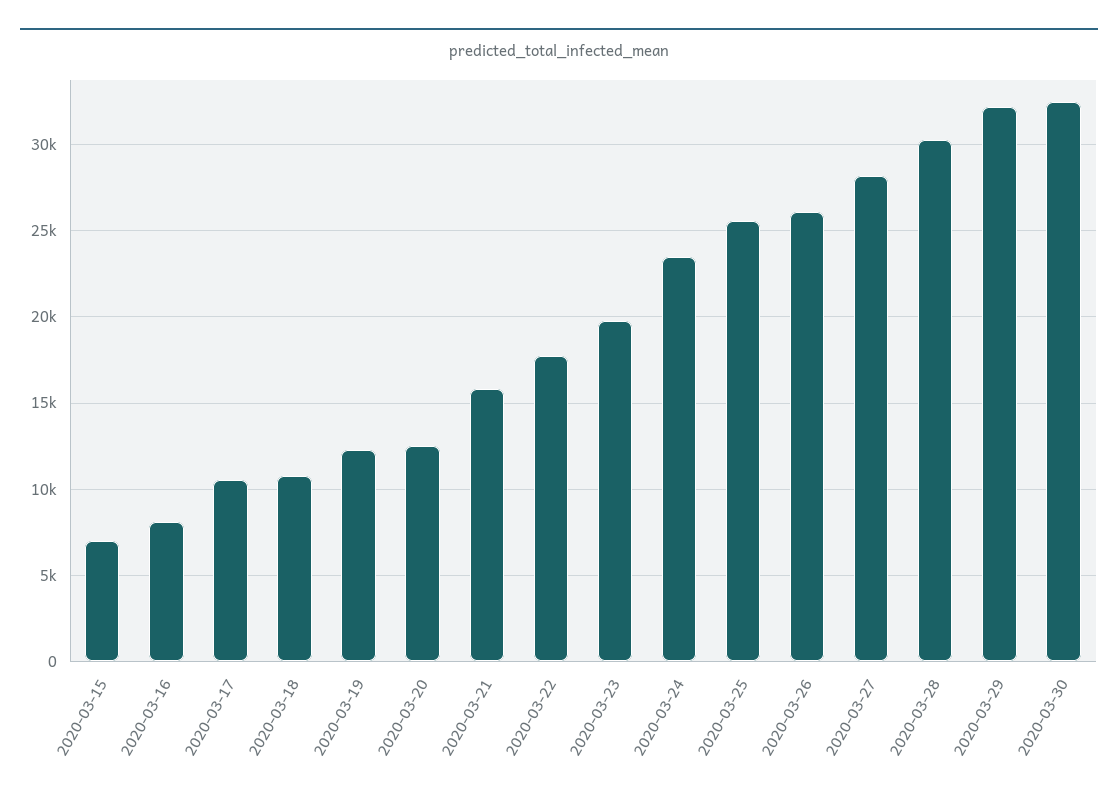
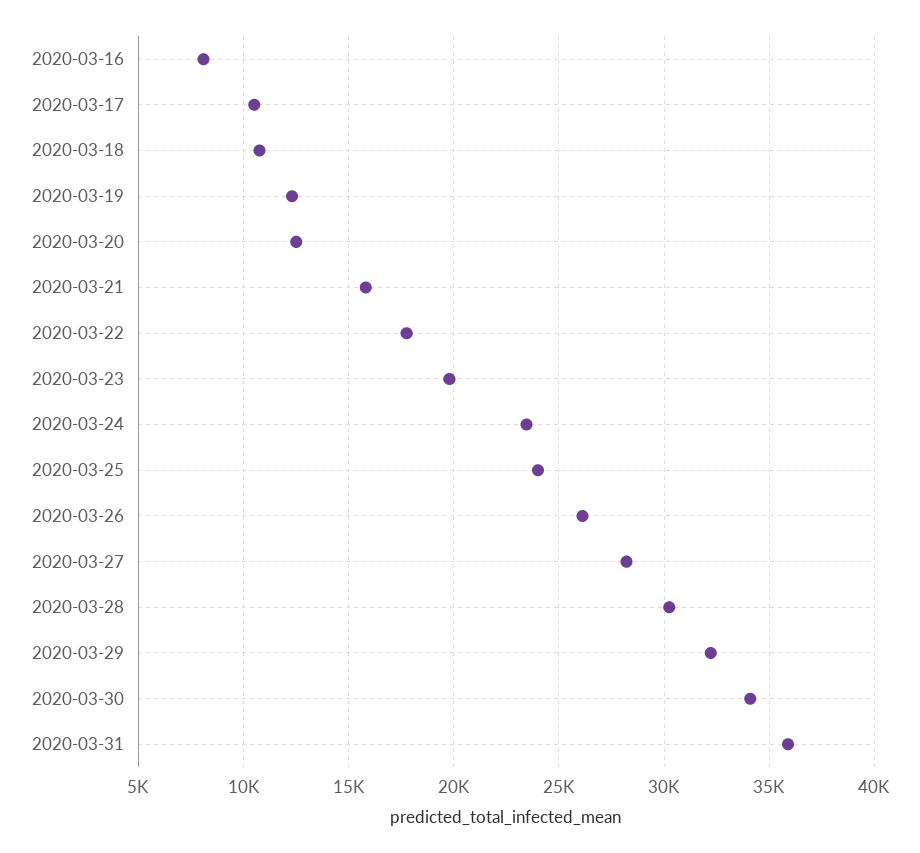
2020-03-15: 7000 -> none
2020-03-25: 25500 -> 24000
2020-03-30: 32500 -> 34000
2020-03-31: none -> 36000

